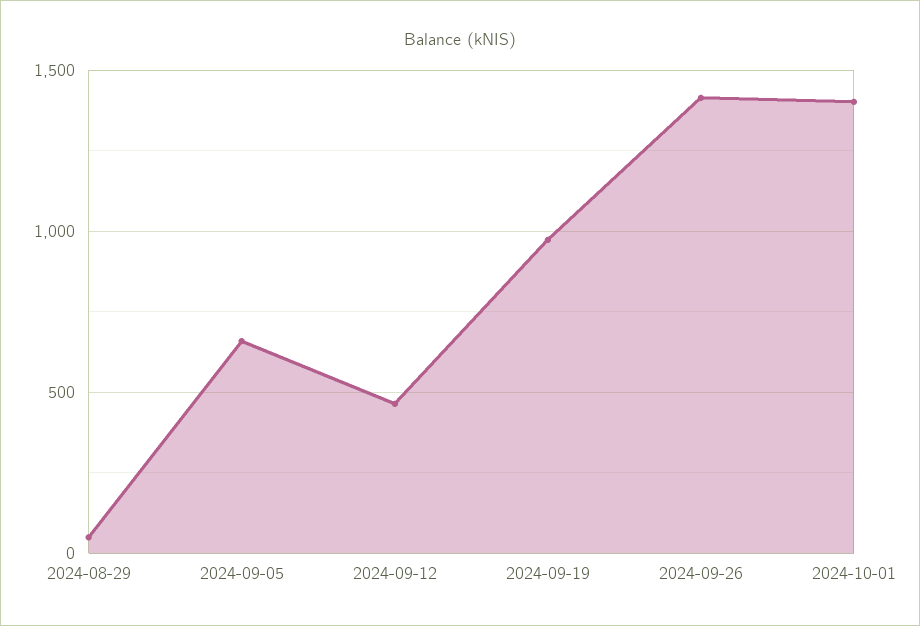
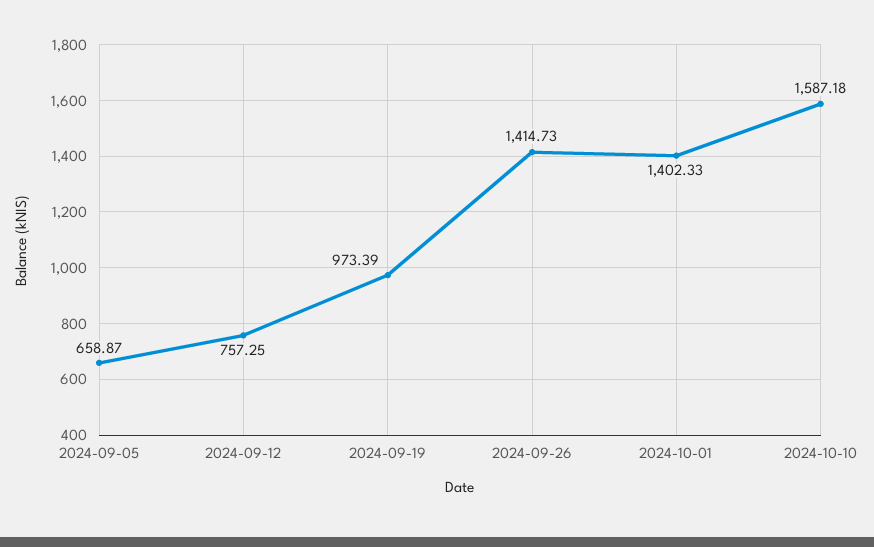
2024-08-29: 50 -> none
2024-09-12: 450 -> 757.25
2024-10-10: none -> 1587.18

